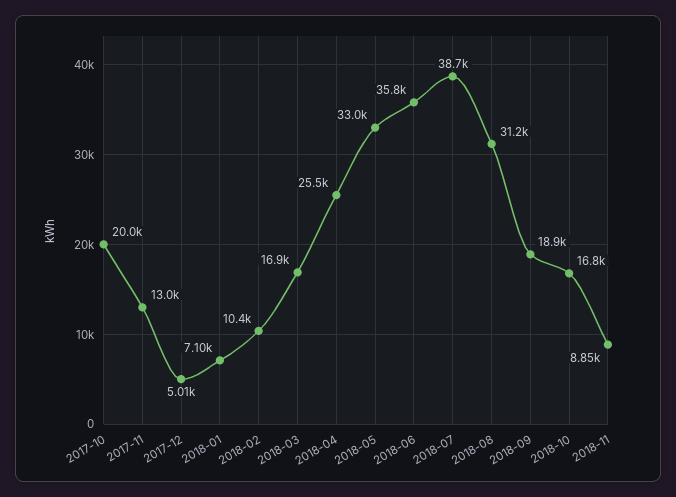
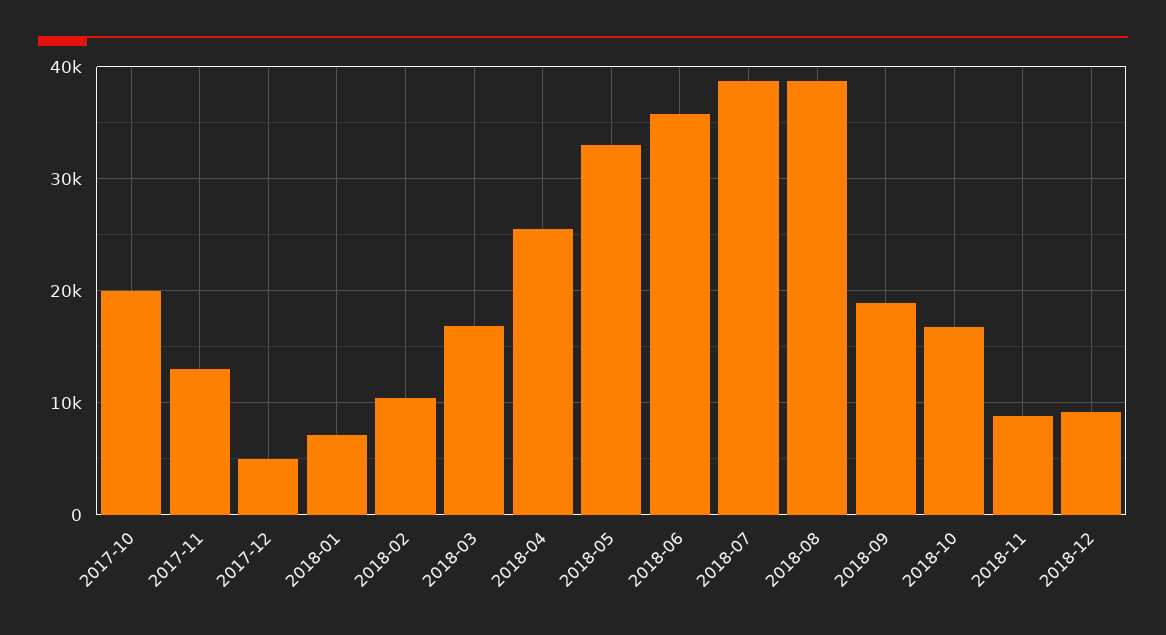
2018-08: 31200 -> 39000
2018-12: none -> 9000

